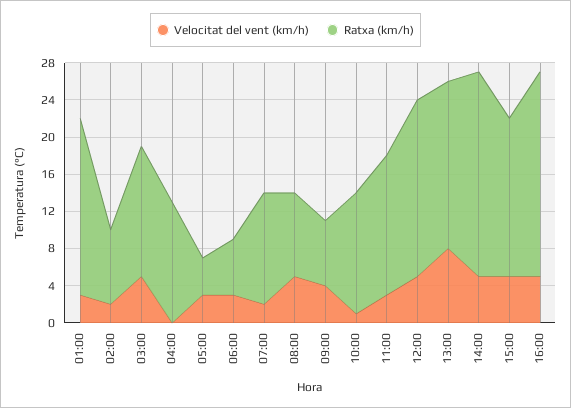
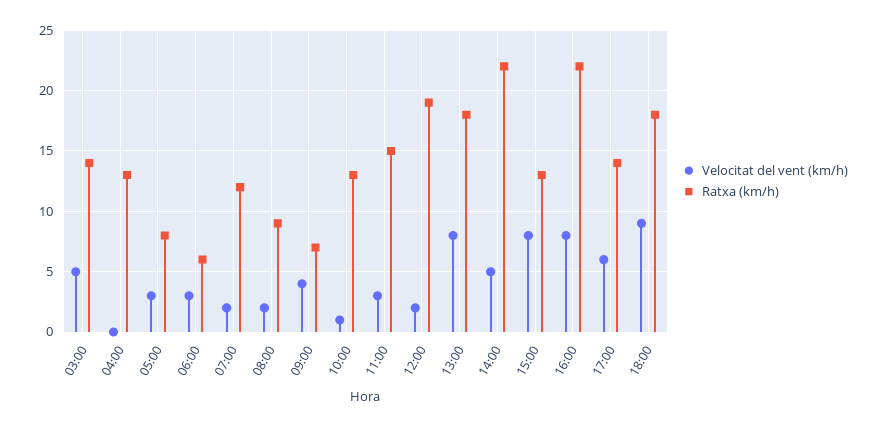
Velocitat del vent (km/h), 01:00: 3 -> none
Ratxa (km/h), 01:00: 19 -> none
Velocitat del vent (km/h), 02:00: 2 -> none
Ratxa (km/h), 02:00: 8 -> none
Ratxa (km/h), 05:00: 4 -> 8
Velocitat del vent (km/h), 08:00: 5 -> 2
Velocitat del vent (km/h), 12:00: 5 -> 2
Velocitat del vent (km/h), 15:00: 5 -> 8
Ratxa (km/h), 15:00: 17 -> 13
Velocitat del vent (km/h), 16:00: 5 -> 8
Velocitat del vent (km/h), 17:00: none -> 6
Ratxa (km/h), 17:00: none -> 14
Velocitat del vent (km/h), 18:00: none -> 9
Ratxa (km/h), 18:00: none -> 18

